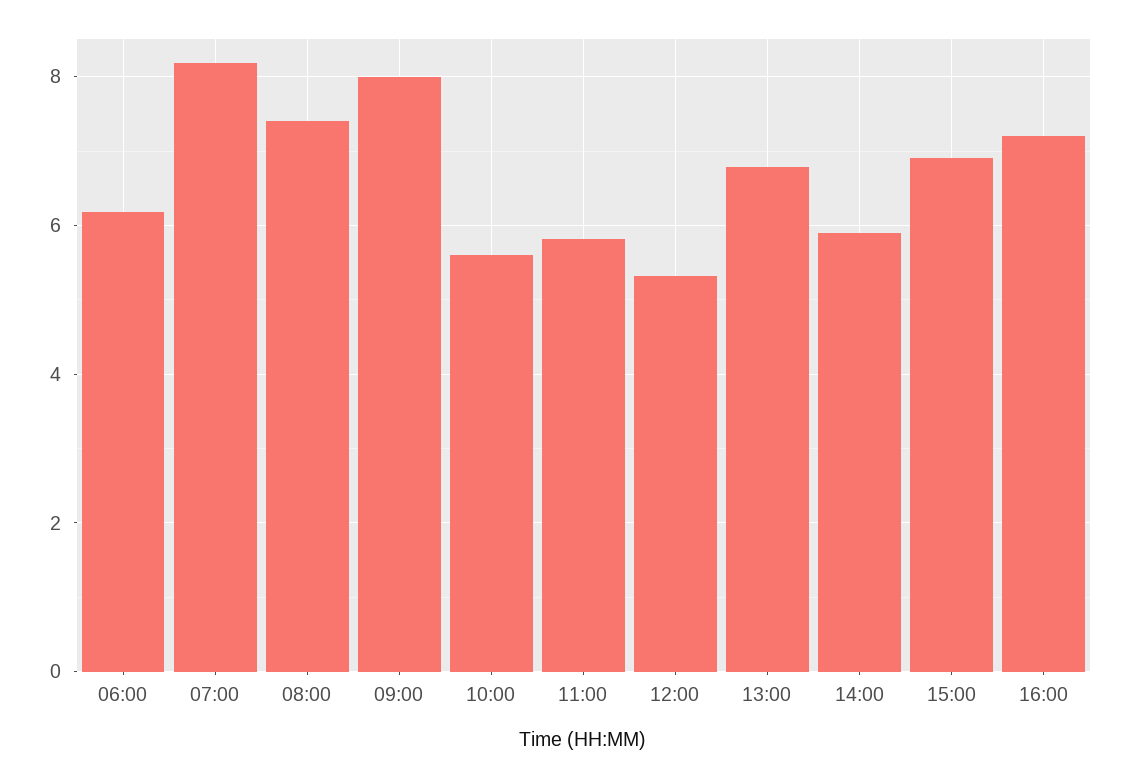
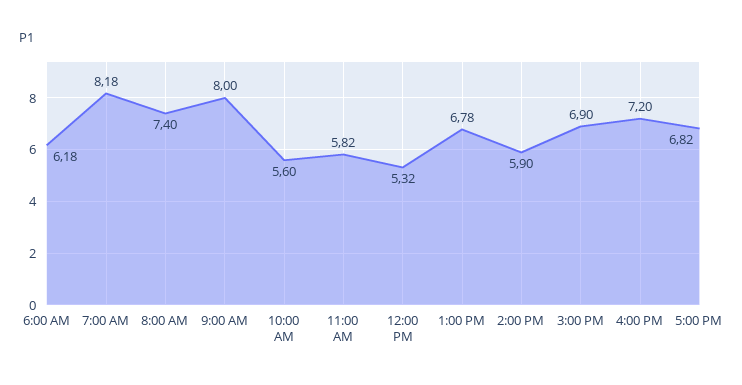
5:00 PM: none -> 6.82

